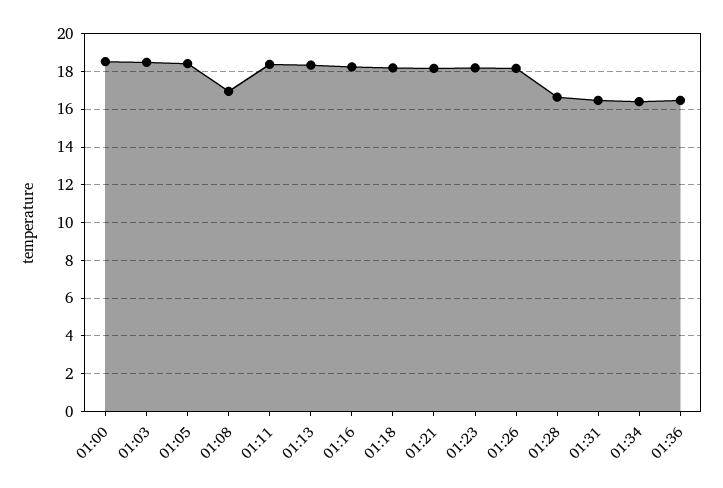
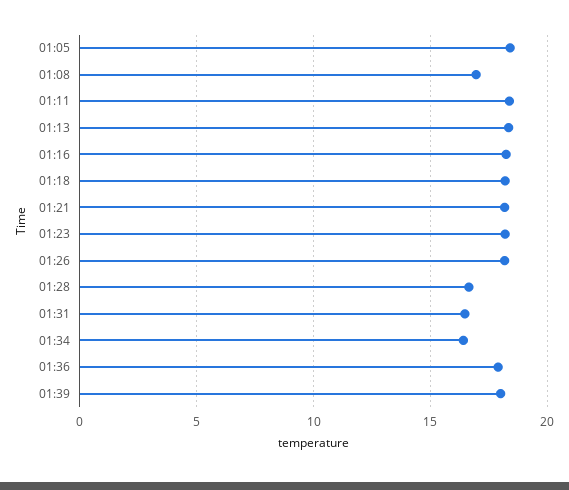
01:00: 18.5 -> none
01:03: 18.5 -> none
01:36: 16.5 -> 18
01:39: none -> 18

